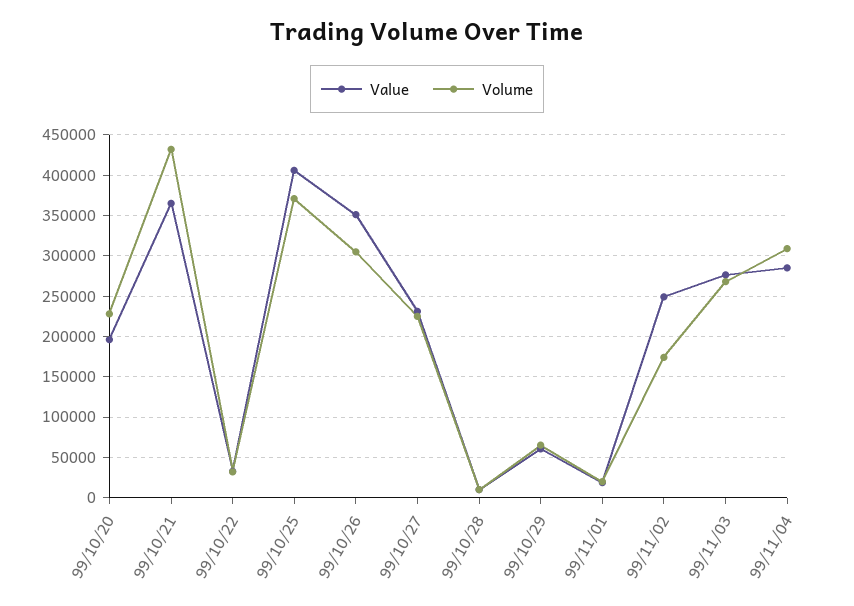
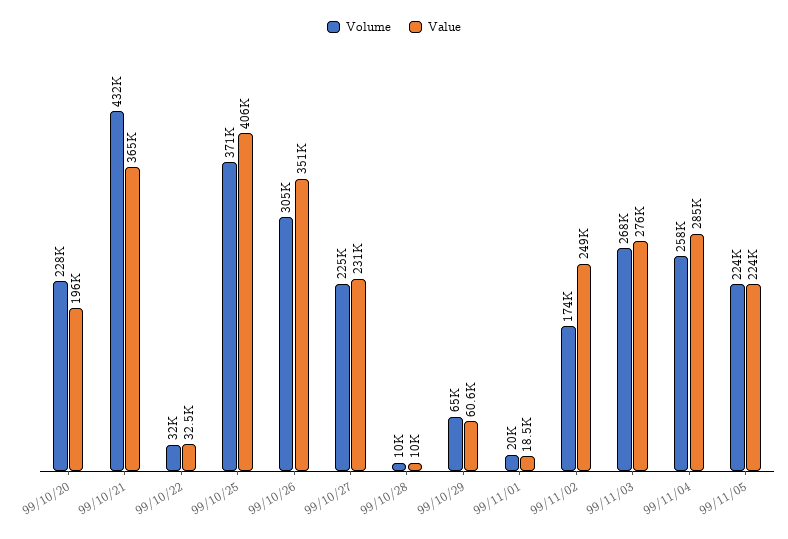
Volume, 99/11/04: 310000 -> 258000
Volume, 99/11/05: none -> 224000
Value, 99/11/05: none -> 224000

